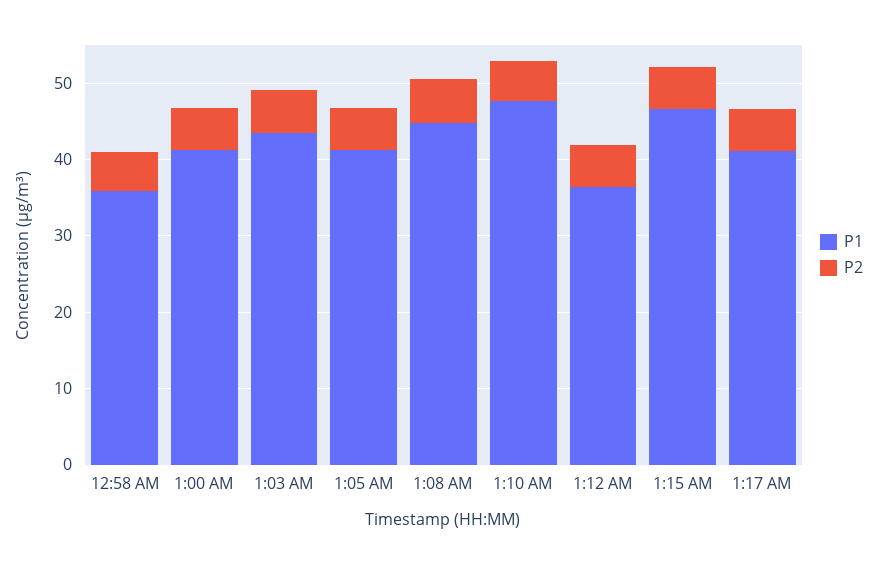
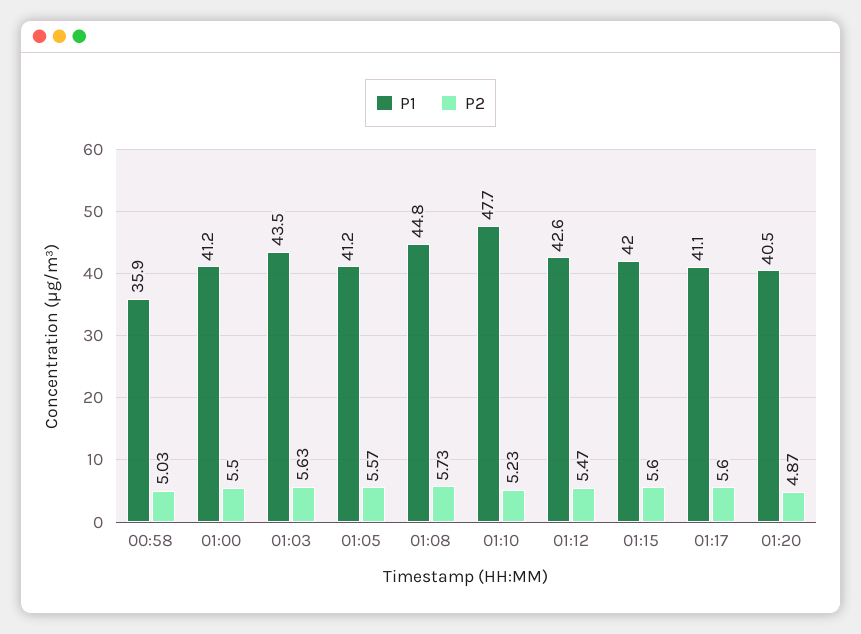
P1, 1:12 AM: 36 -> 42.6
P1, 1:15 AM: 46 -> 42
P1, 01:20: none -> 40.5
P2, 01:20: none -> 4.87

